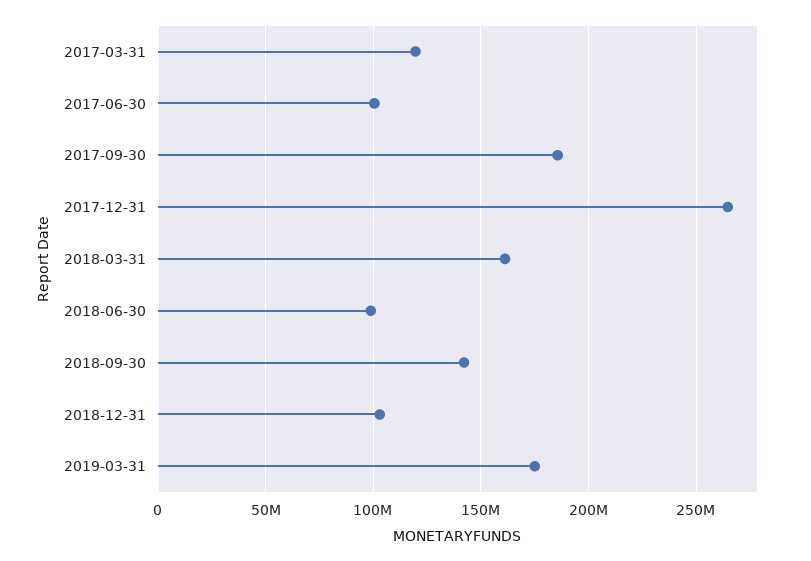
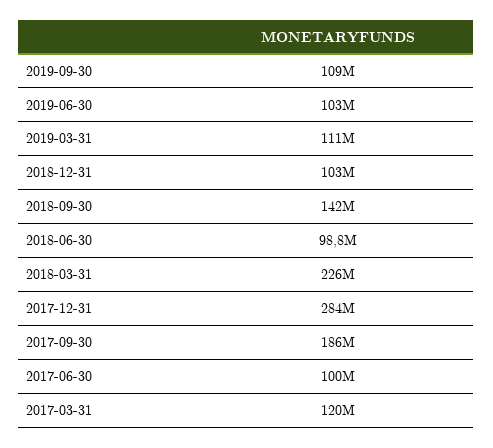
2017-12-31: 265000000 -> 284000000
2018-03-31: 160000000 -> 226000000
2019-03-31: 175000000 -> 111000000
2019-09-30: none -> 109000000
2019-06-30: none -> 103000000

